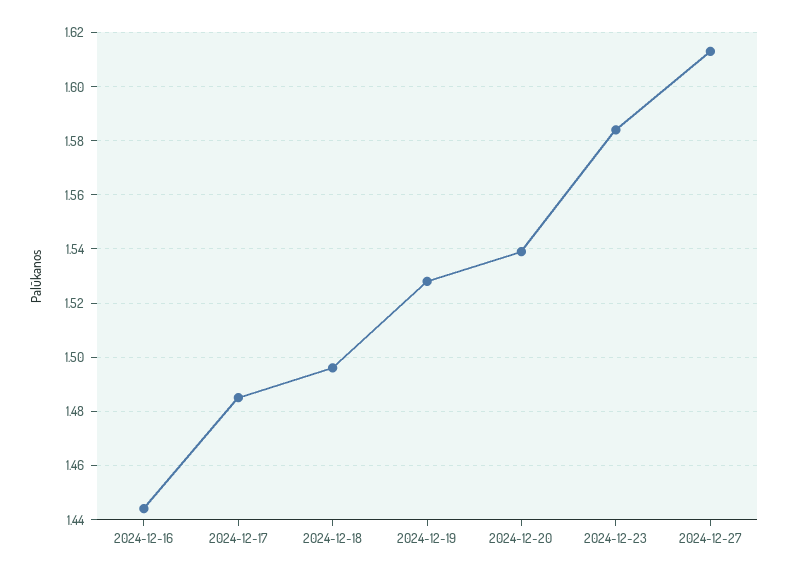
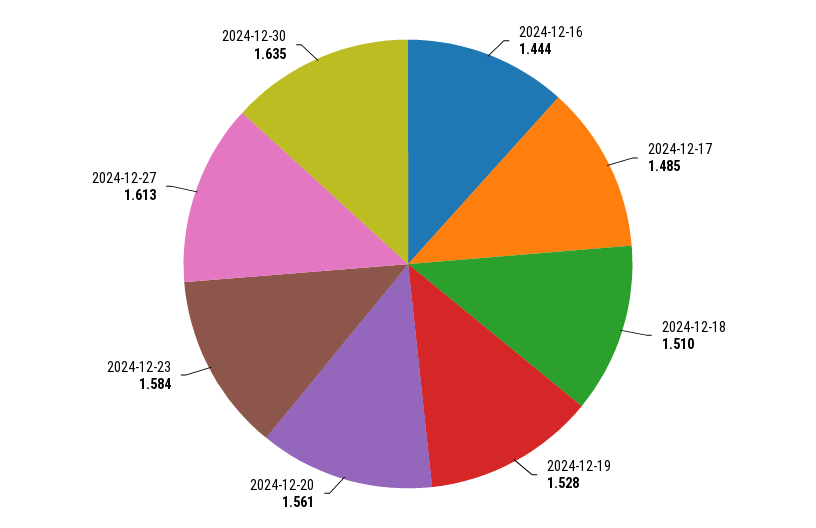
2024-12-18: 1.495 -> 1.51
2024-12-20: 1.54 -> 1.561
2024-12-30: none -> 1.635

